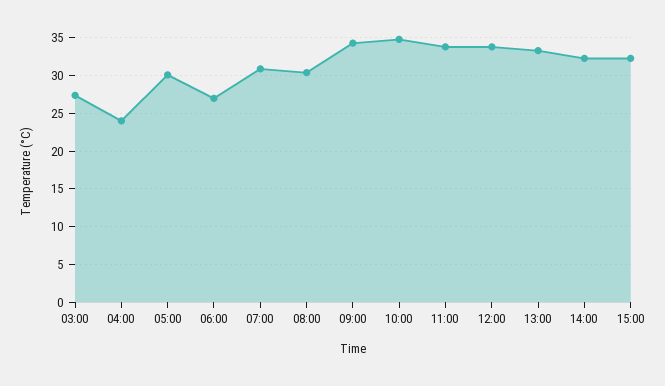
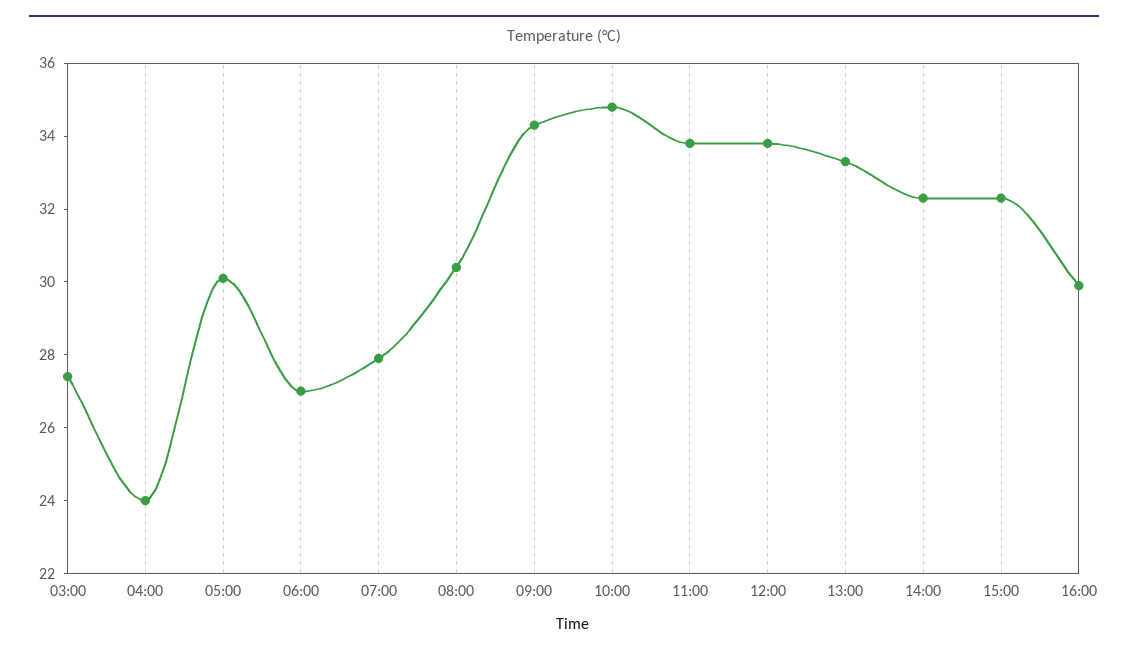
07:00: 31 -> 28
16:00: none -> 30

